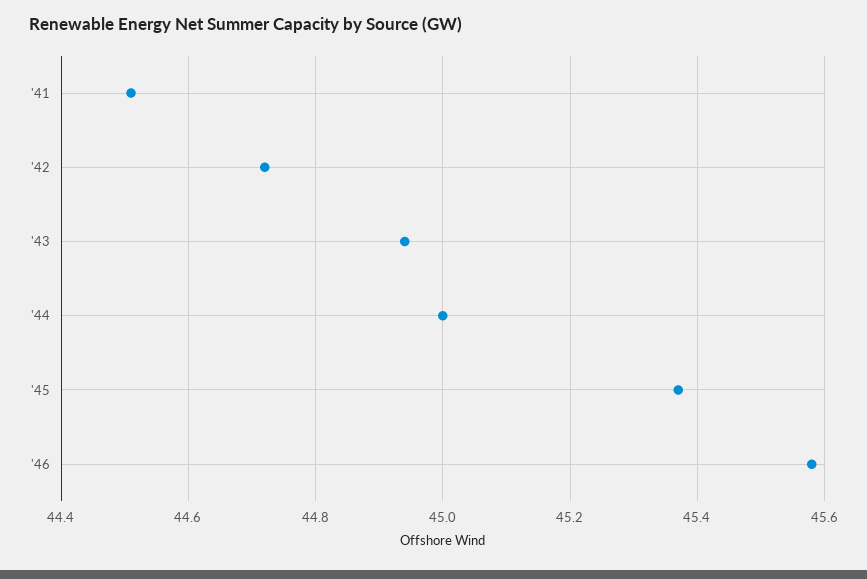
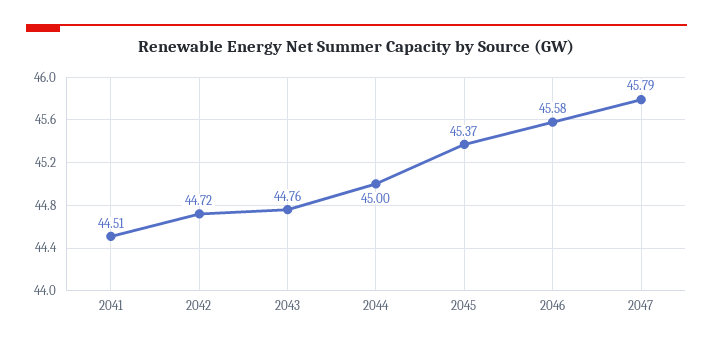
'43: 44.95 -> 44.76
2047: none -> 45.79

